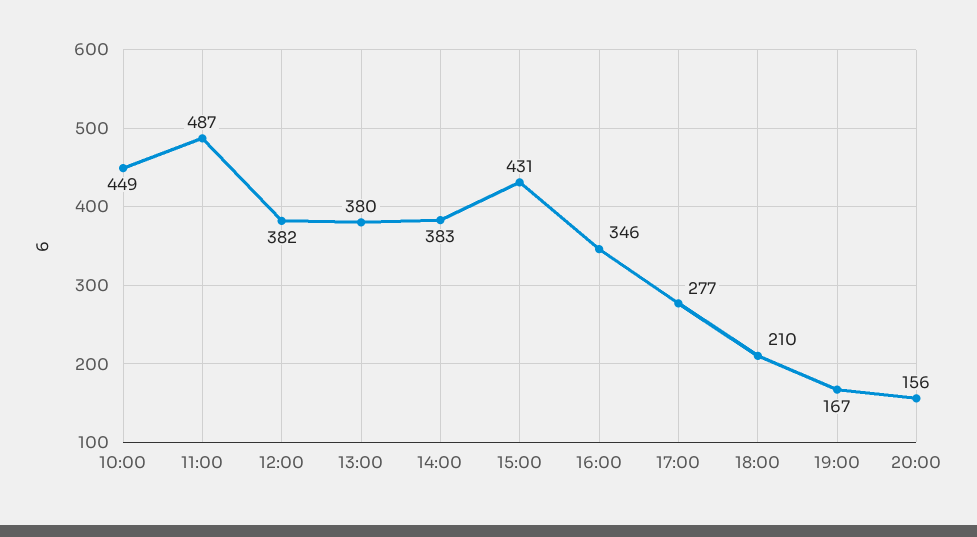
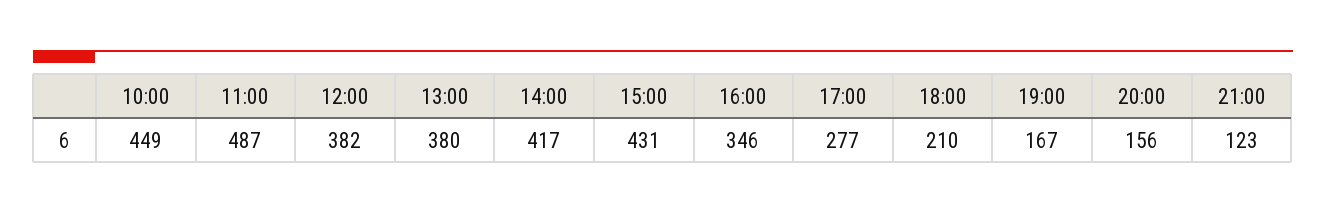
14:00: 383 -> 417
21:00: none -> 123

